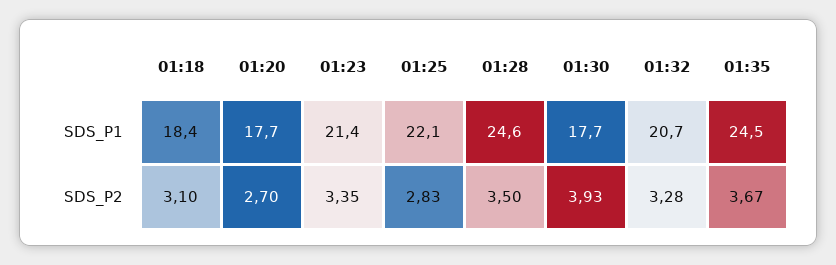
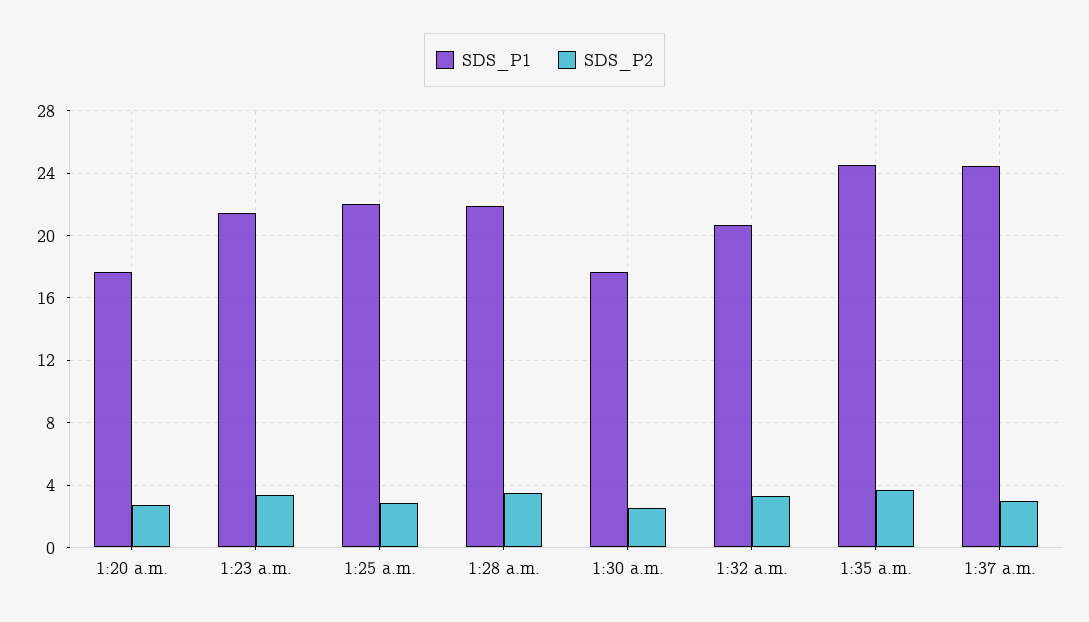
SDS_P1, 01:18: 18.4 -> none
SDS_P1, 01:28: 24.6 -> 22
SDS_P2, 01:18: 3.1 -> none
SDS_P2, 01:30: 3.93 -> 2.5
SDS_P1, 1:37 a.m.: none -> 24.5
SDS_P2, 1:37 a.m.: none -> 3

